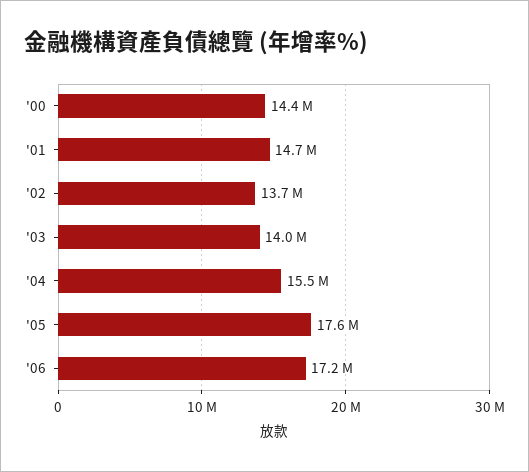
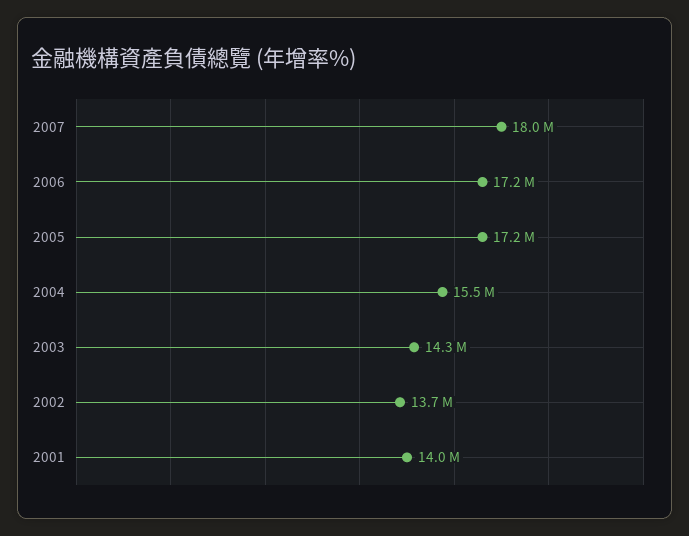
'00: 14400000 -> none
'01: 14700000 -> 14000000
'03: 14000000 -> 14300000
'05: 17600000 -> 17200000
2007: none -> 18000000

